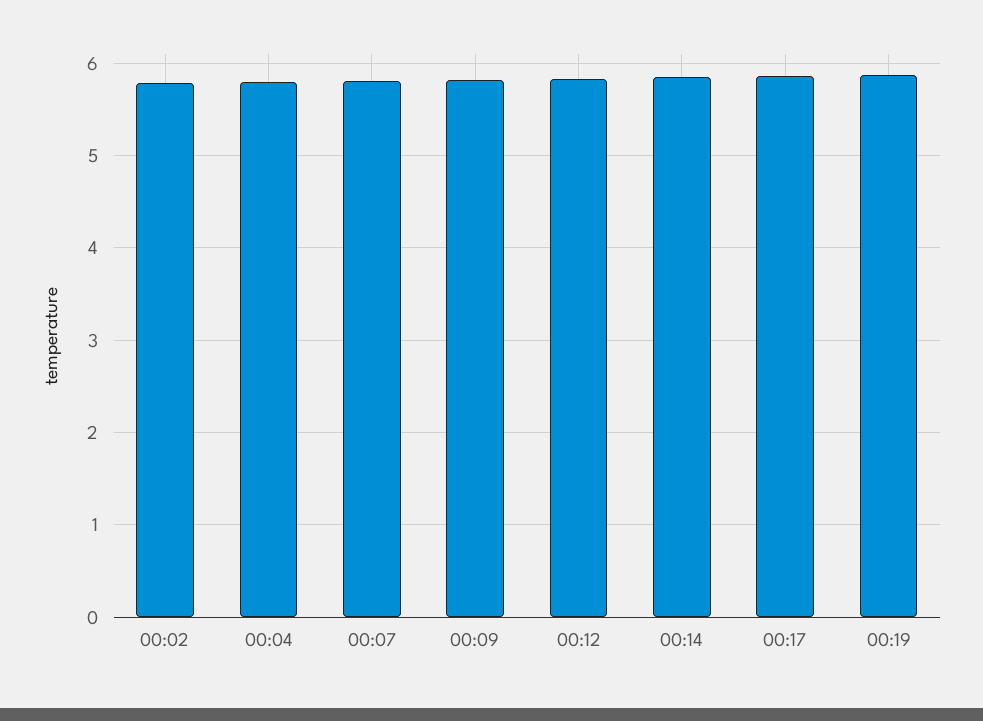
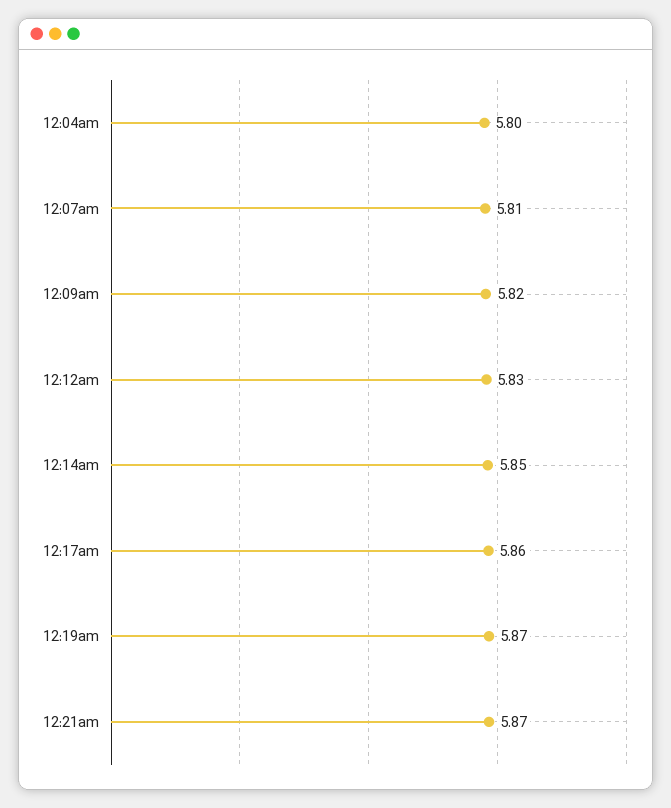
00:02: 5.8 -> none
12:21am: none -> 5.87

